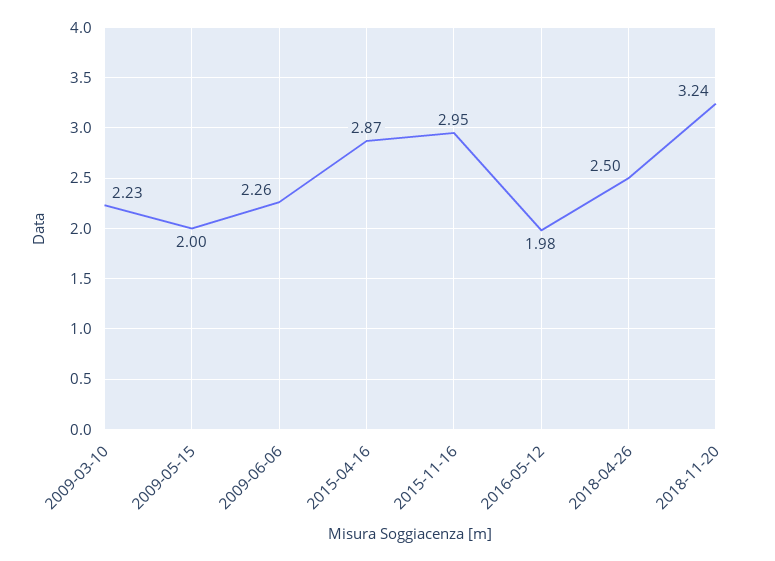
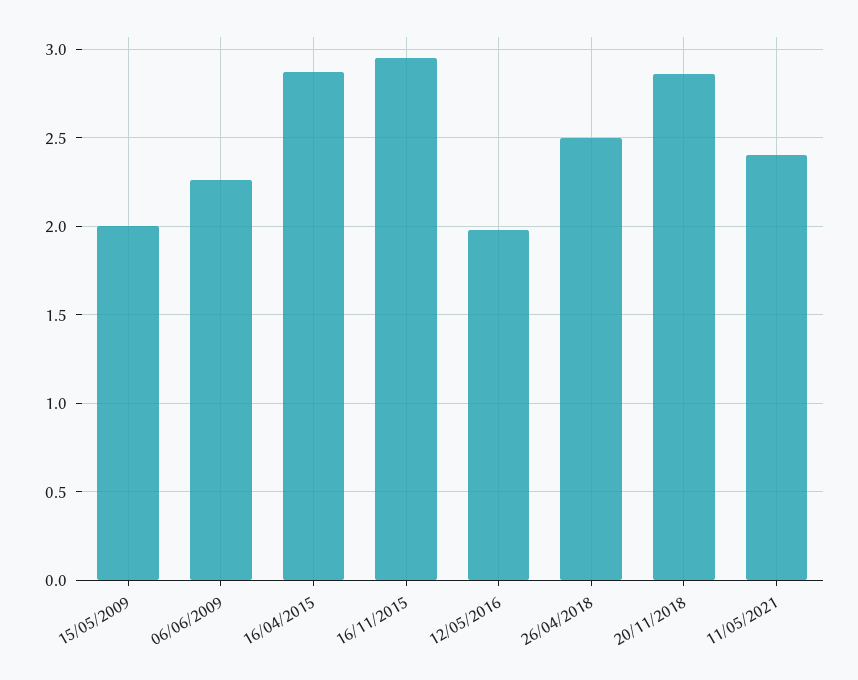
2009-03-10: 2.23 -> none
2018-11-20: 3.24 -> 2.85
11/05/2021: none -> 2.4

